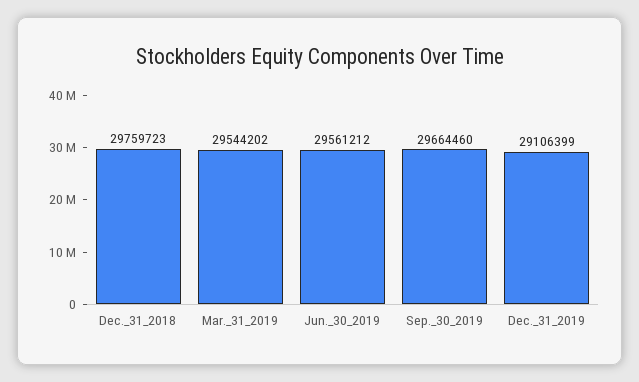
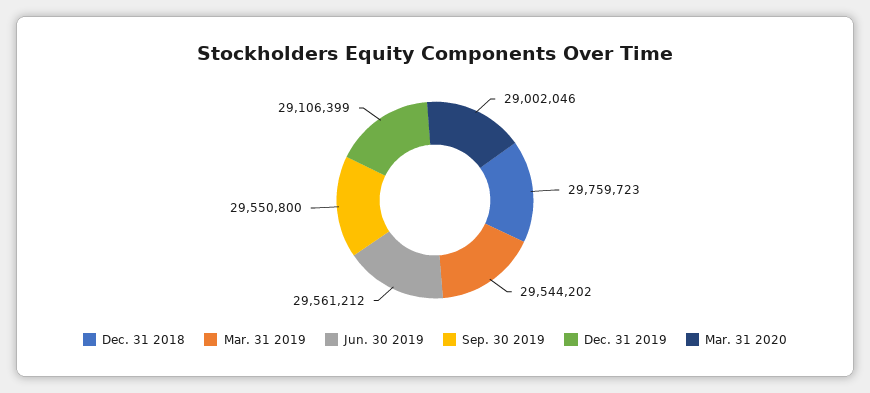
Sep._30_2019: 29664460 -> 29550800
Mar. 31 2020: none -> 29002046

